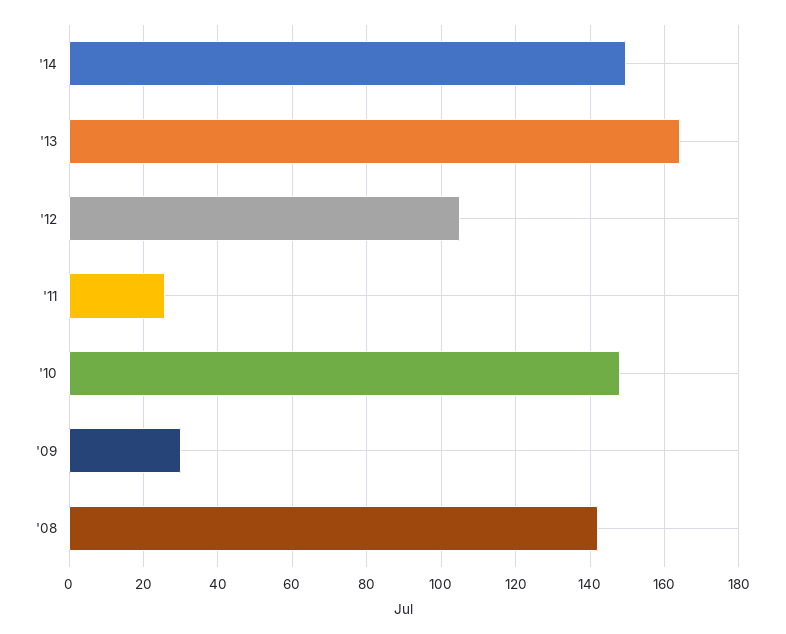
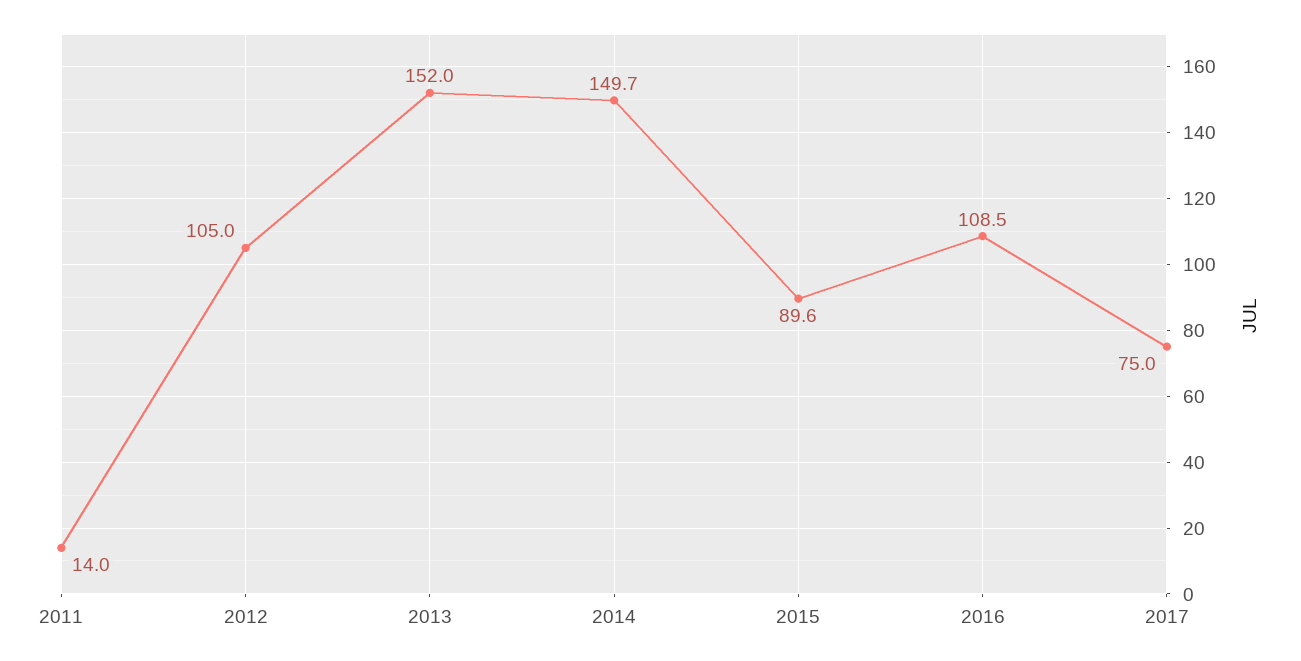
'13: 164 -> 152
'11: 26 -> 14
'10: 148 -> none
'09: 30 -> none
'08: 142 -> none
2015: none -> 89.6
2016: none -> 108.5
2017: none -> 75

